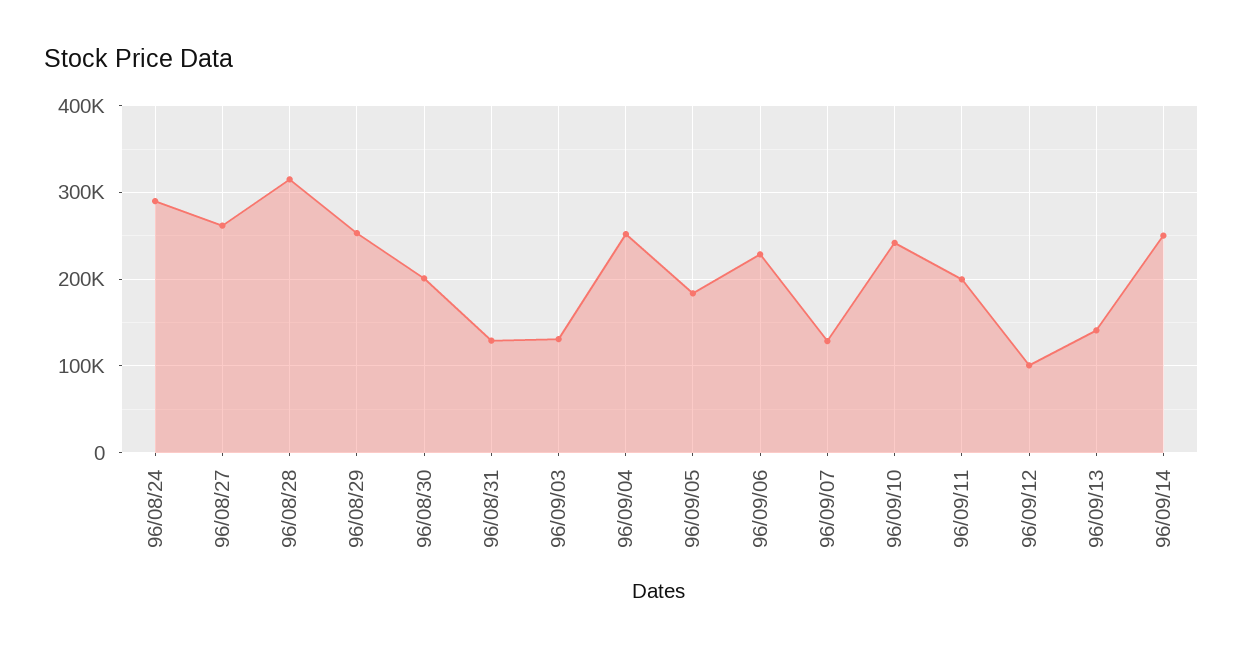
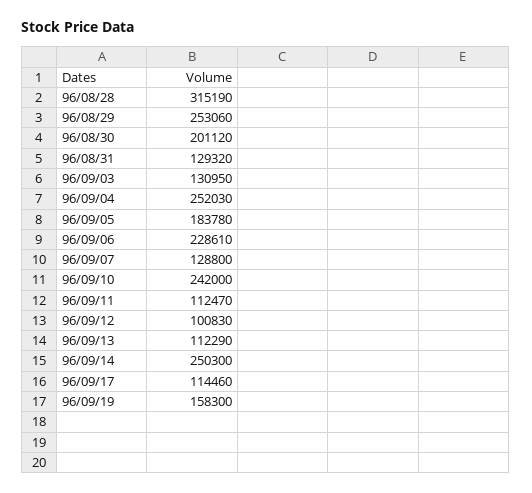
96/08/24: 290000 -> none
96/08/27: 260000 -> none
96/09/11: 200000 -> 112470
96/09/13: 140000 -> 112290
96/09/17: none -> 114460
96/09/19: none -> 158300

